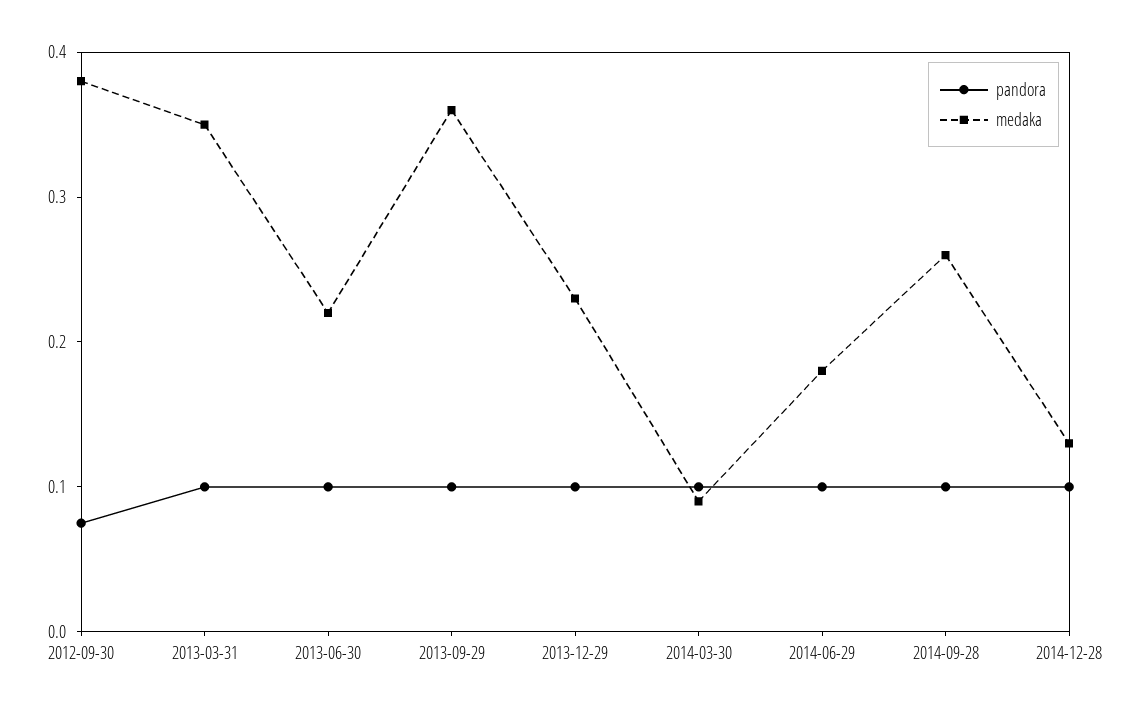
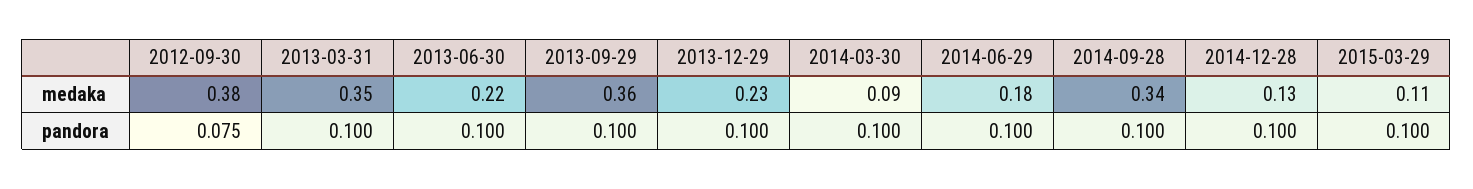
medaka, 2014-09-28: 0.26 -> 0.34
medaka, 2015-03-29: none -> 0.11
pandora, 2015-03-29: none -> 0.1

